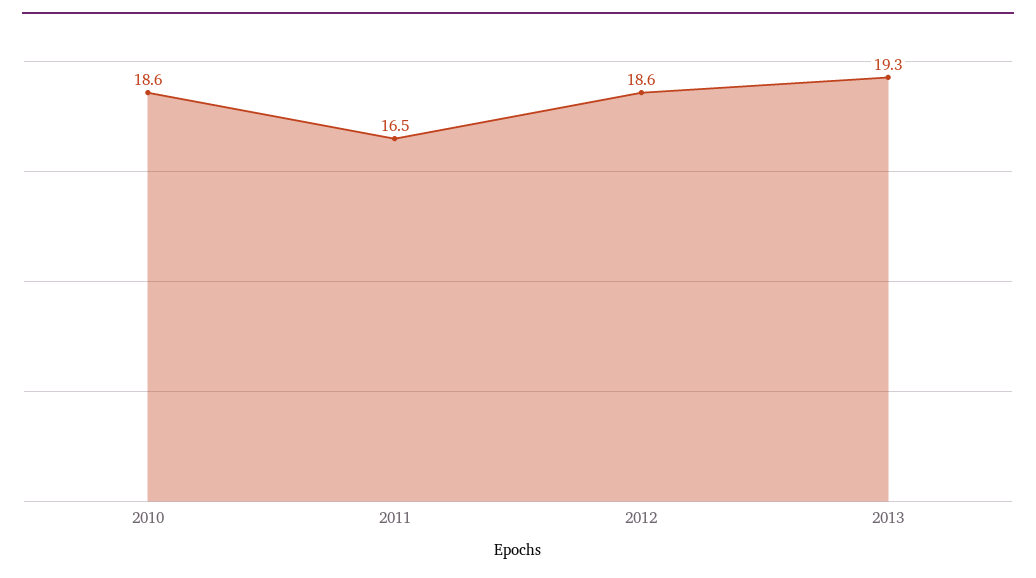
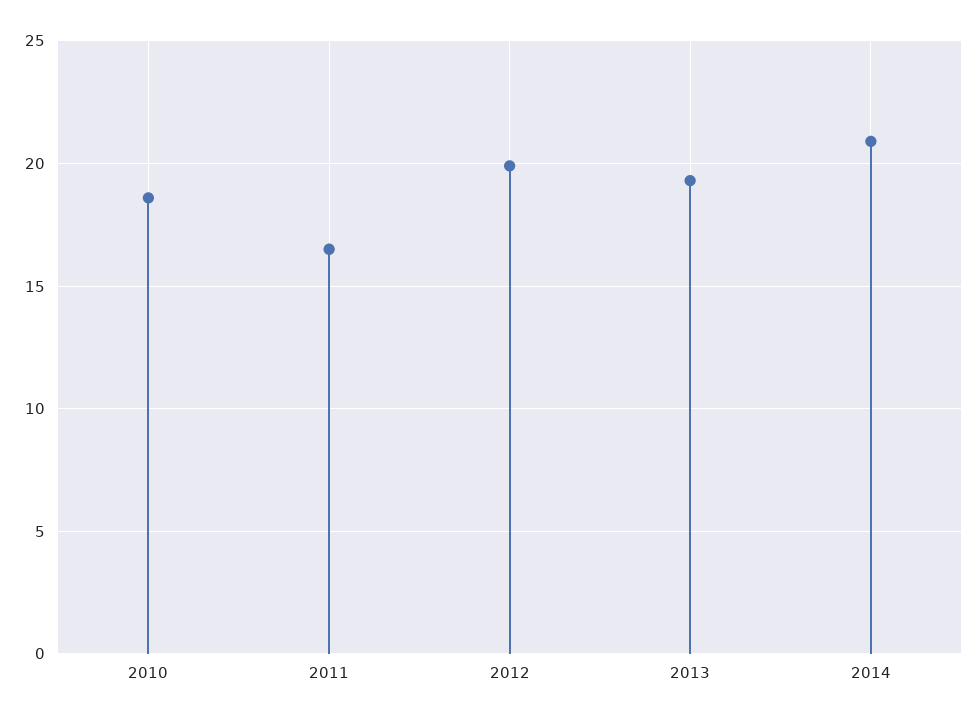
2012: 18.6 -> 20
2014: none -> 21

